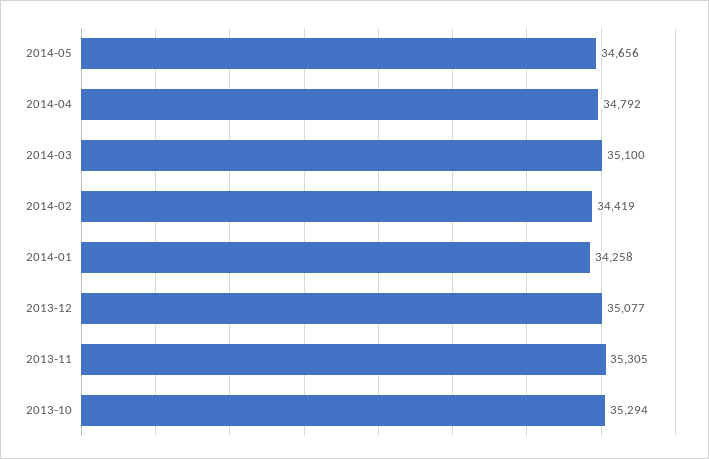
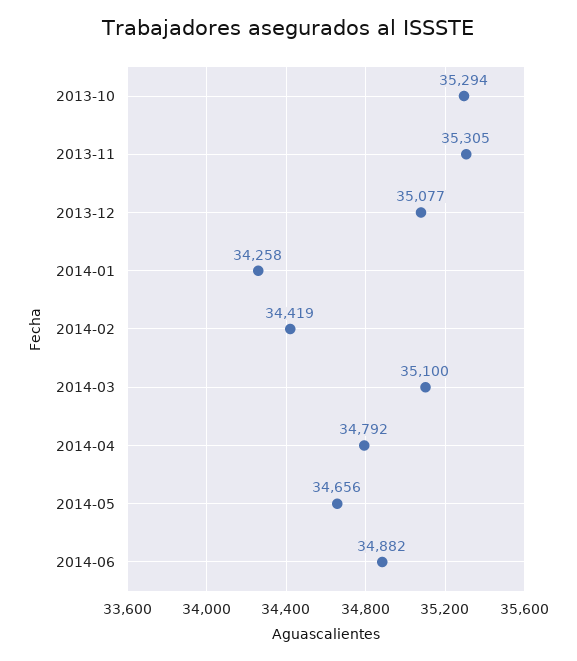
2014-06: none -> 34882

